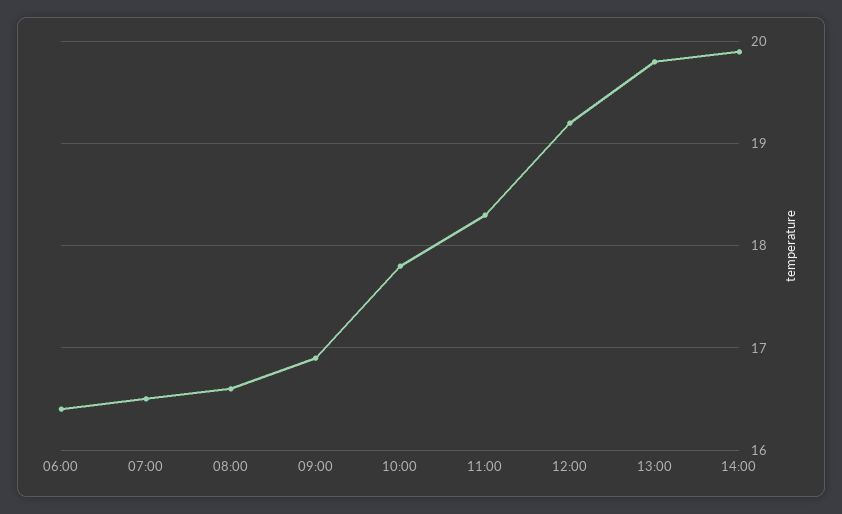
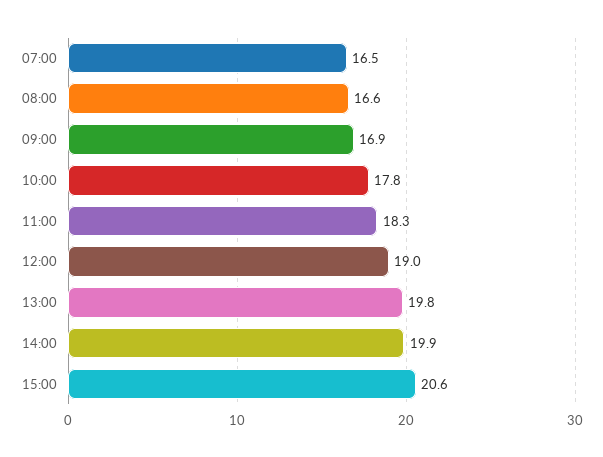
06:00: 16.4 -> none
12:00: 19.2 -> 19
15:00: none -> 20.6

